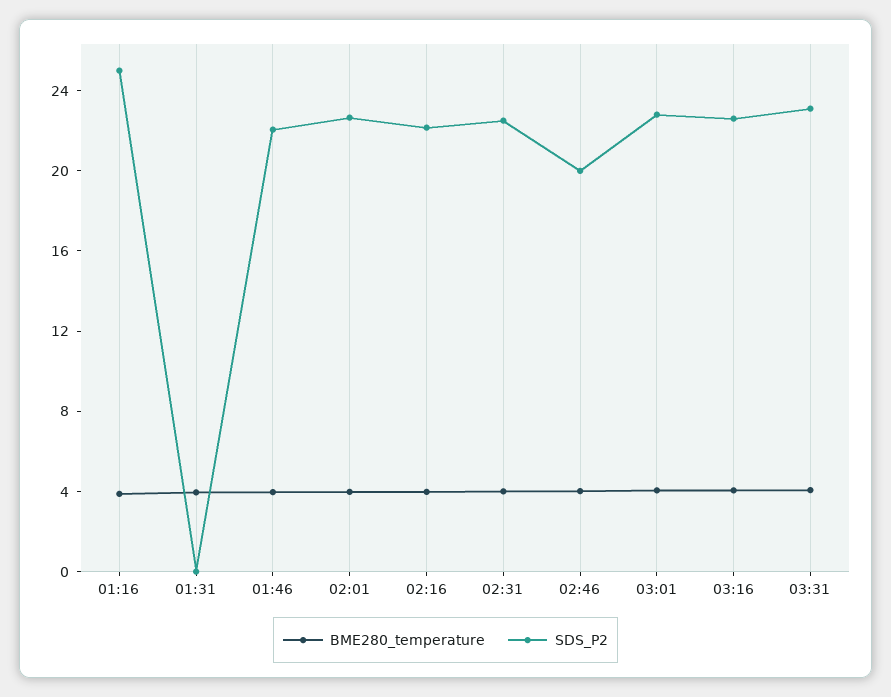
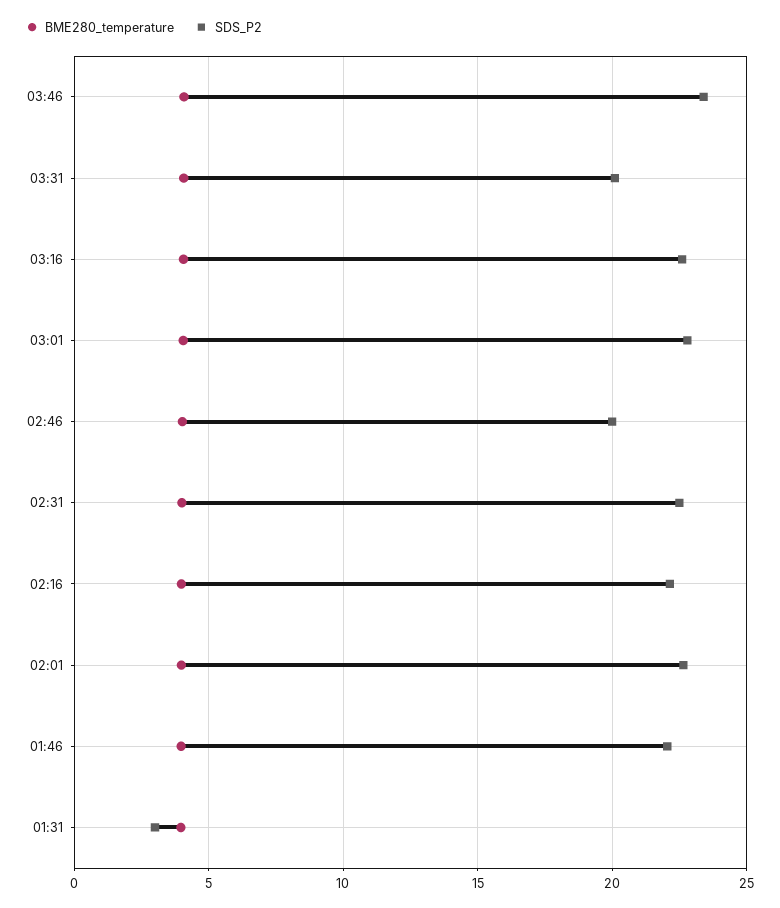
BME280_temperature, 01:16: 4 -> none
SDS_P2, 01:16: 25 -> none
SDS_P2, 01:31: 0 -> 3
SDS_P2, 03:31: 23 -> 20
BME280_temperature, 03:46: none -> 4
SDS_P2, 03:46: none -> 23.5

